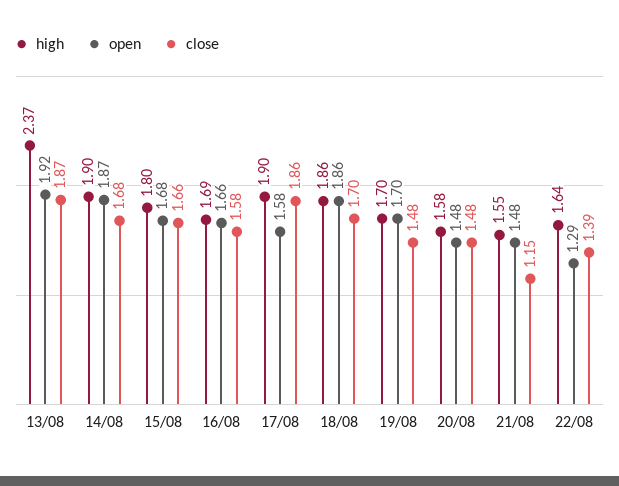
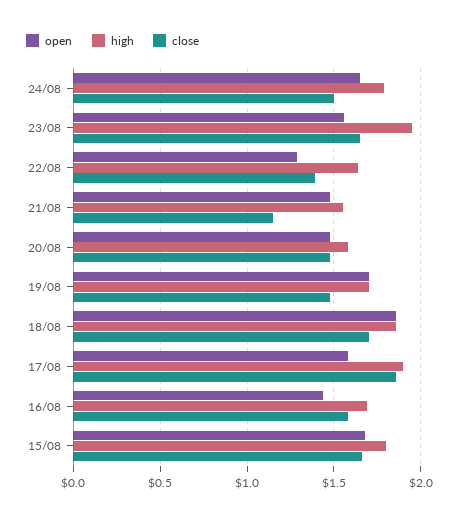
high, 13/08: 2.37 -> none
open, 13/08: 1.92 -> none
close, 13/08: 1.87 -> none
high, 14/08: 1.9 -> none
open, 14/08: 1.87 -> none
close, 14/08: 1.68 -> none
open, 16/08: 1.66 -> 1.45
open, 24/08: none -> 1.65
high, 24/08: none -> 1.8
close, 24/08: none -> 1.5
open, 23/08: none -> 1.55
high, 23/08: none -> 1.95
close, 23/08: none -> 1.65

